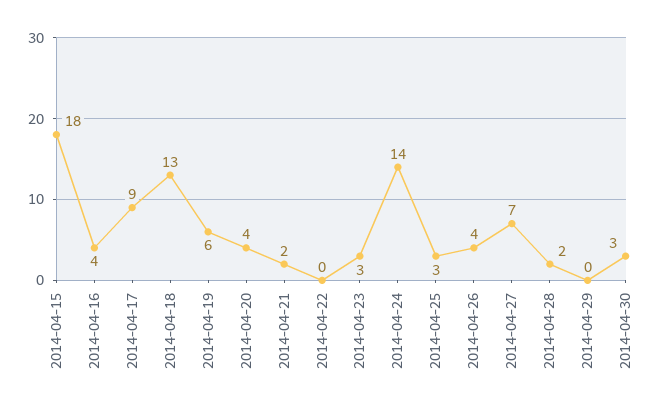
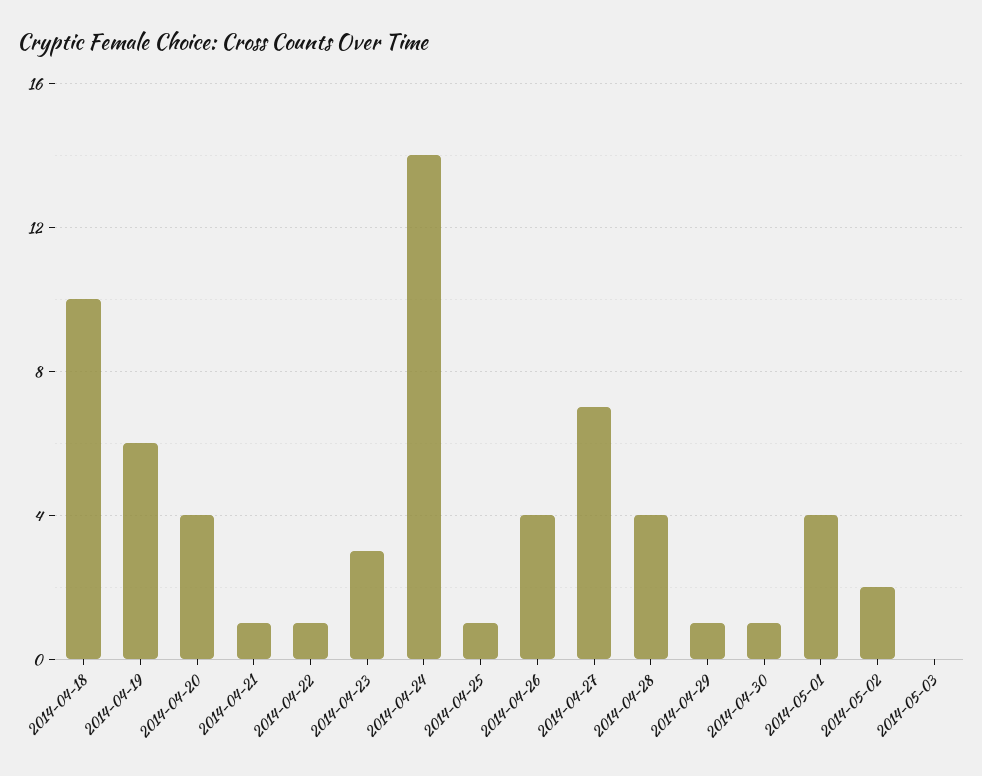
2014-04-15: 18 -> none
2014-04-16: 4 -> none
2014-04-17: 9 -> none
2014-04-18: 13 -> 10
2014-04-21: 2 -> 1
2014-04-22: 0 -> 1
2014-04-25: 3 -> 1
2014-04-28: 2 -> 4
2014-04-29: 0 -> 1
2014-04-30: 3 -> 1
2014-05-01: none -> 4
2014-05-02: none -> 2
2014-05-03: none -> 0

